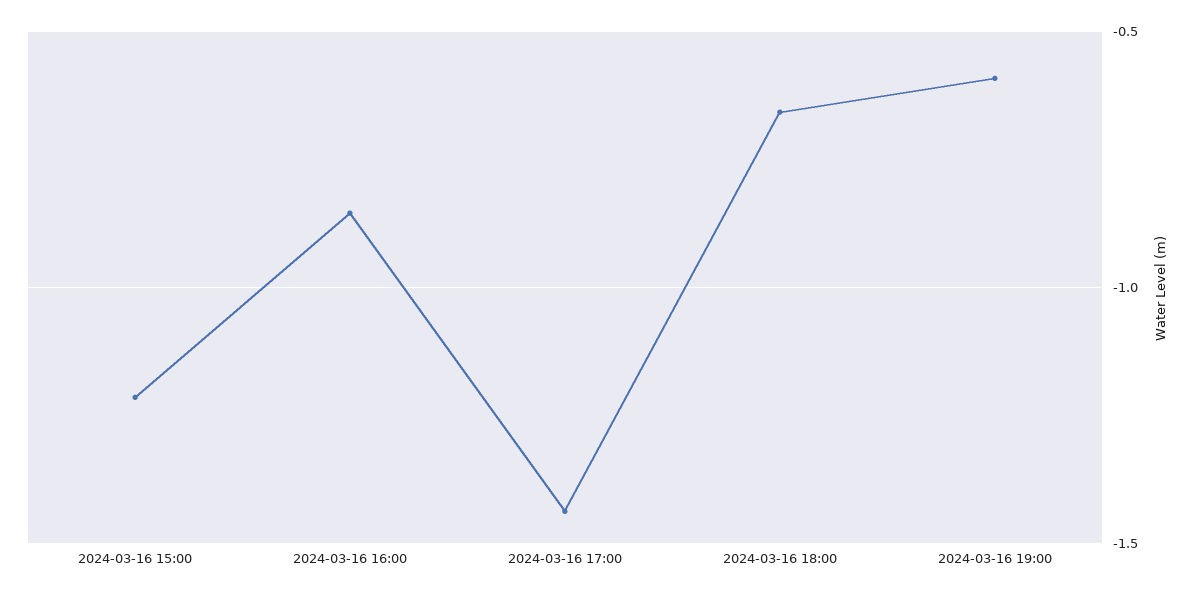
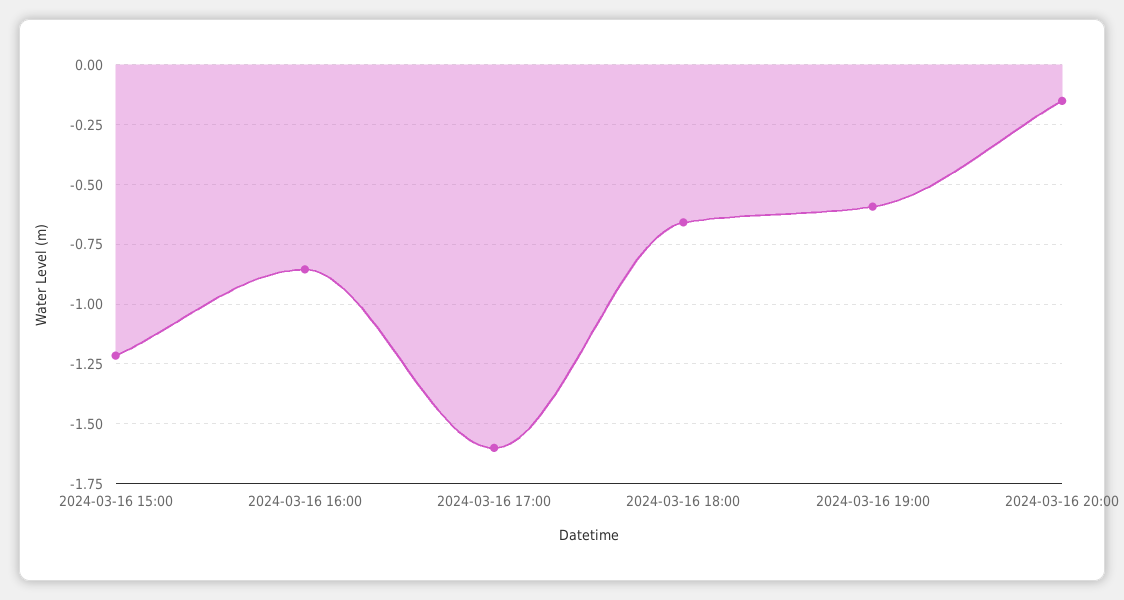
2024-03-16 17:00: -1.45 -> -1.6
2024-03-16 20:00: none -> -0.15

